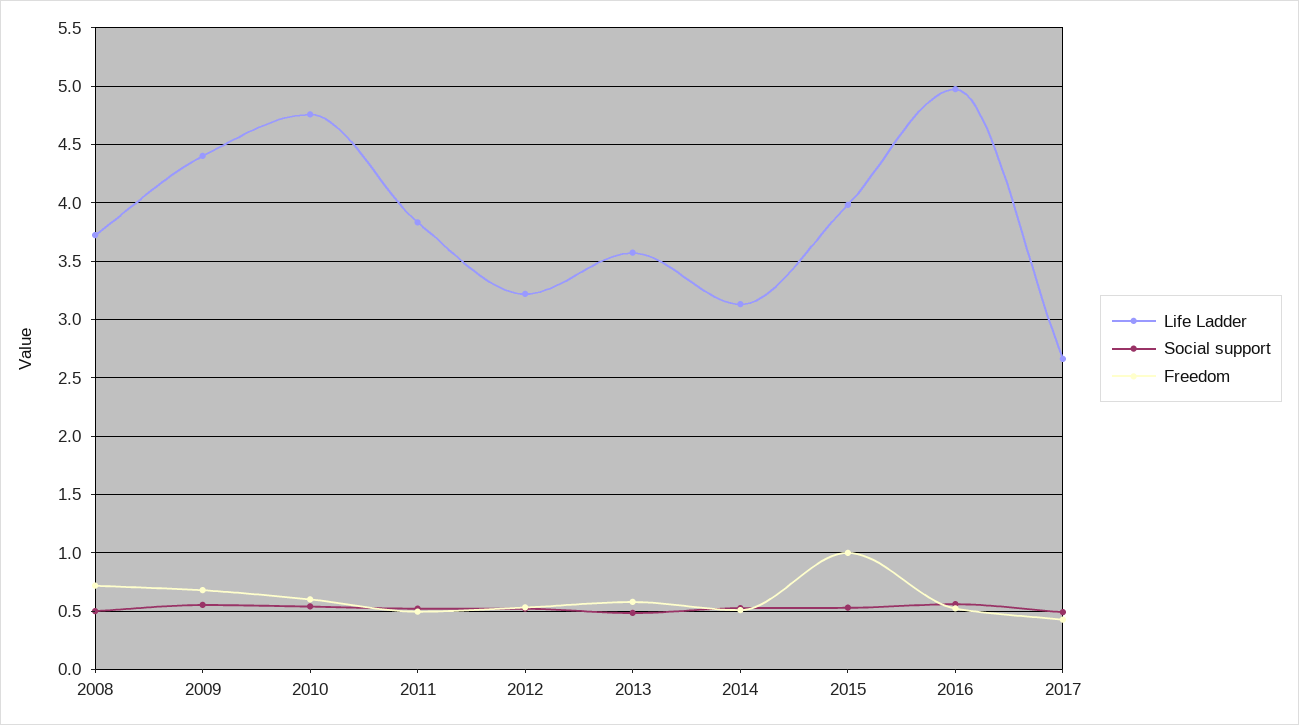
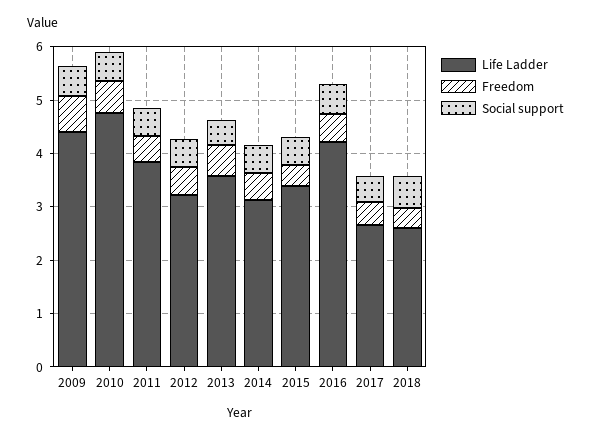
Life Ladder, 2008: 3.7 -> none
Social support, 2008: 0.5 -> none
Freedom, 2008: 0.7 -> none
Life Ladder, 2015: 4 -> 3.4
Freedom, 2015: 1 -> 0.4
Life Ladder, 2016: 5 -> 4.2
Life Ladder, 2018: none -> 2.6
Freedom, 2018: none -> 0.4
Social support, 2018: none -> 0.6

